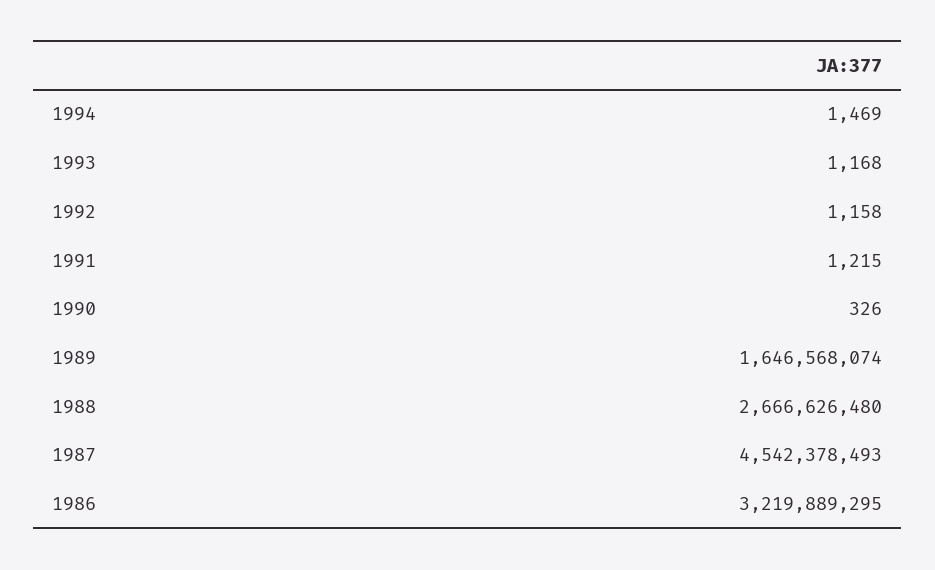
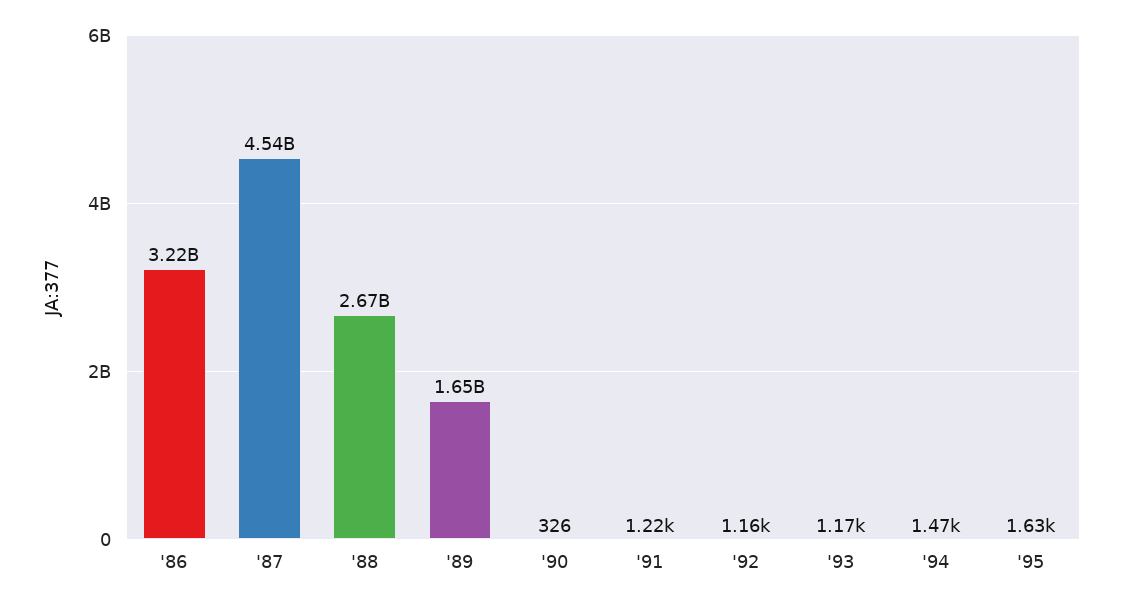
'95: none -> 1630

